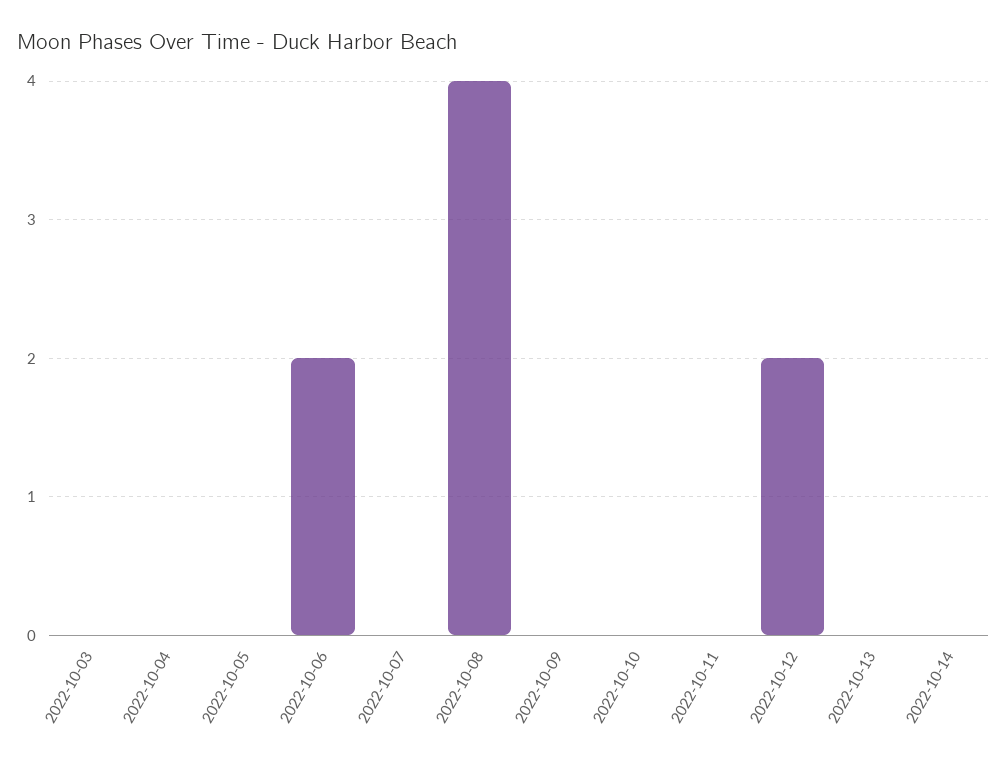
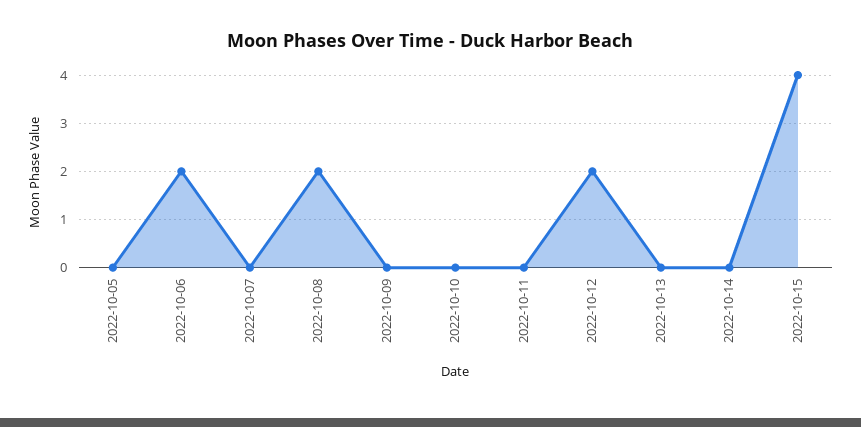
2022-10-03: 0 -> none
2022-10-04: 0 -> none
2022-10-08: 4 -> 2
2022-10-15: none -> 4

